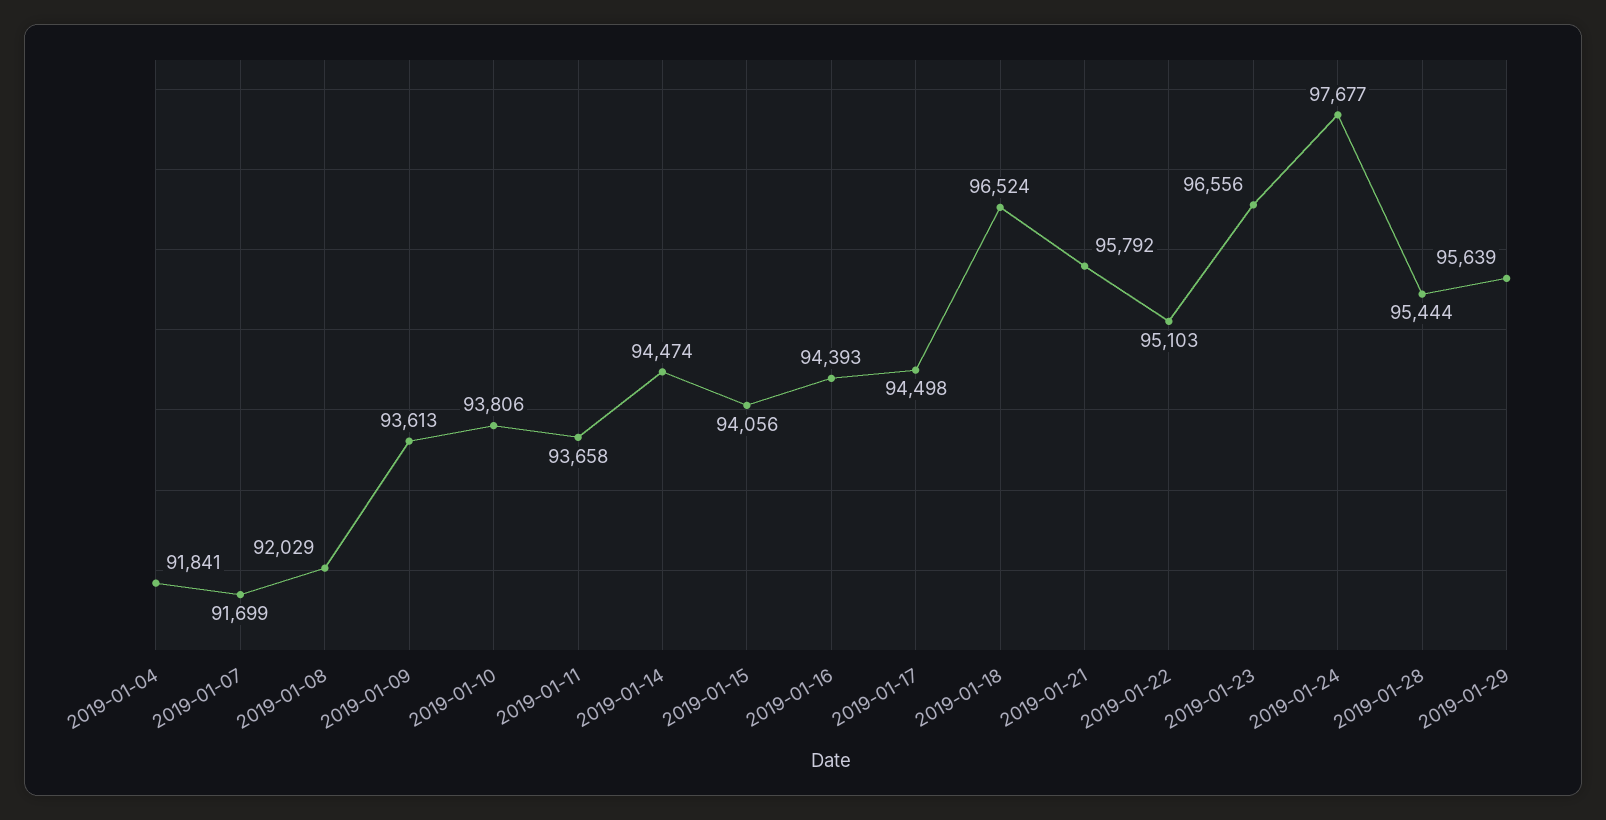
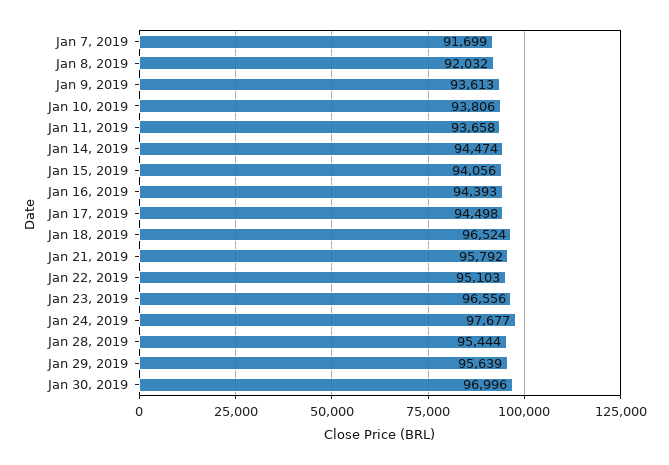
2019-01-04: 91841 -> none
2019-01-08: 92029 -> 92032
Jan 30, 2019: none -> 96996

